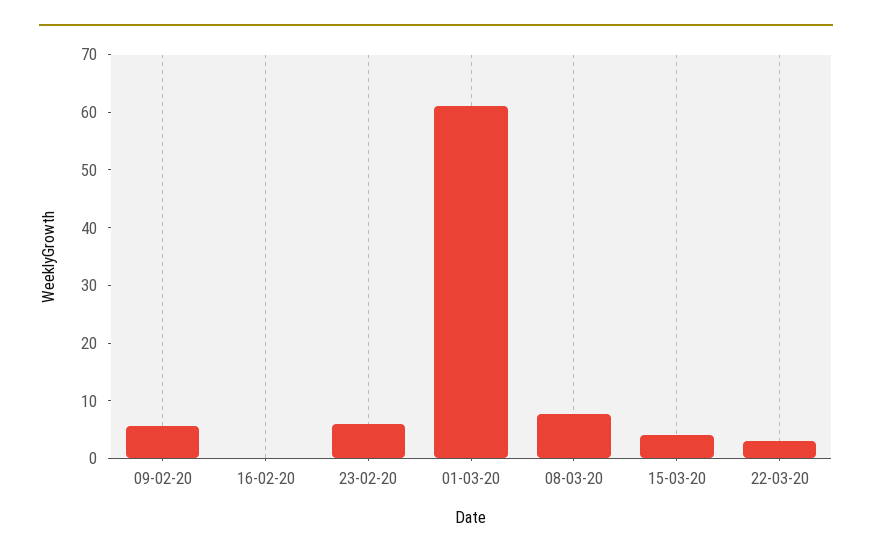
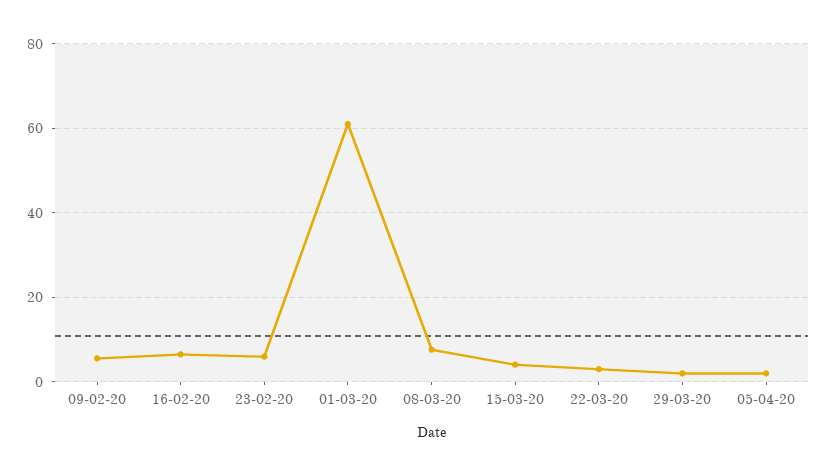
16-02-20: 0 -> 6
29-03-20: none -> 2
05-04-20: none -> 2

